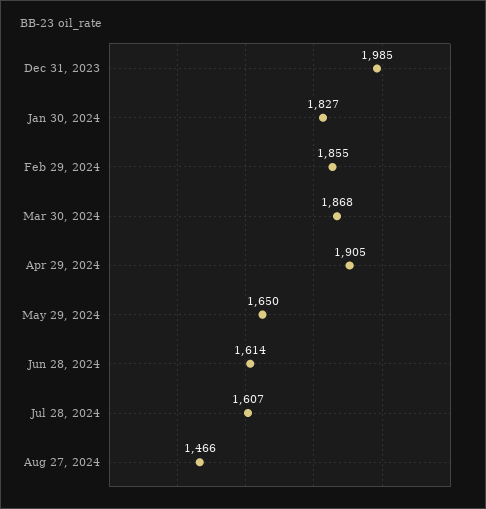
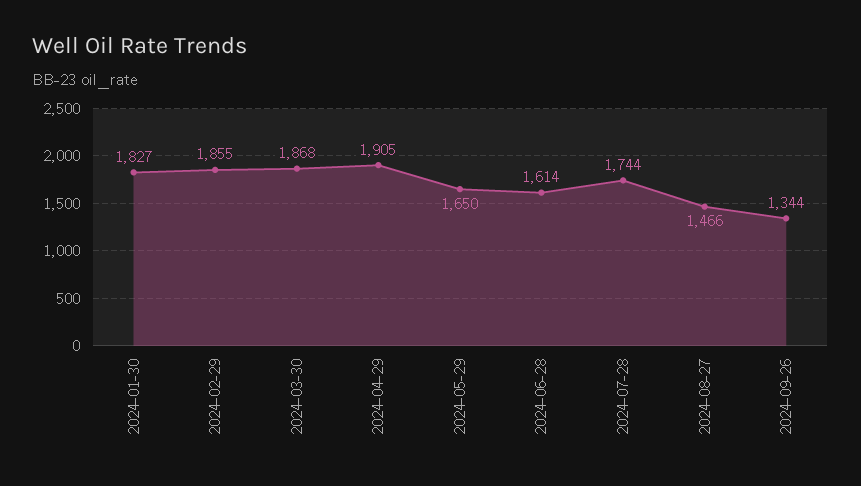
Dec 31, 2023: 1985 -> none
Jul 28, 2024: 1607 -> 1744
2024-09-26: none -> 1344

